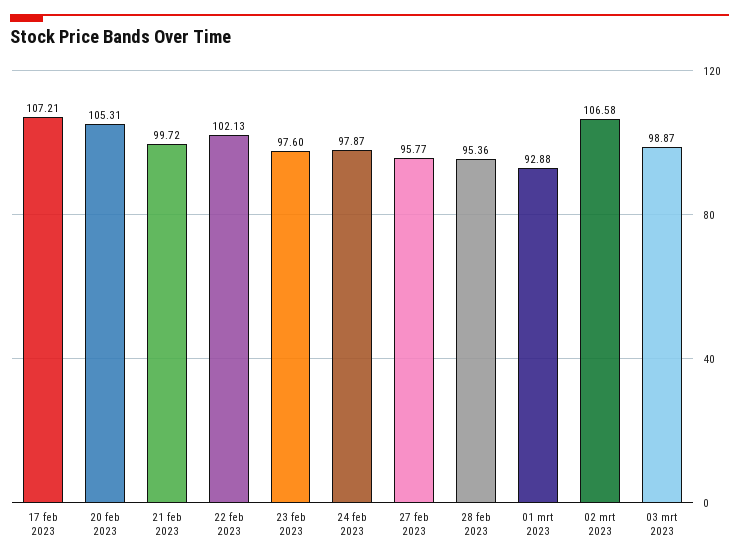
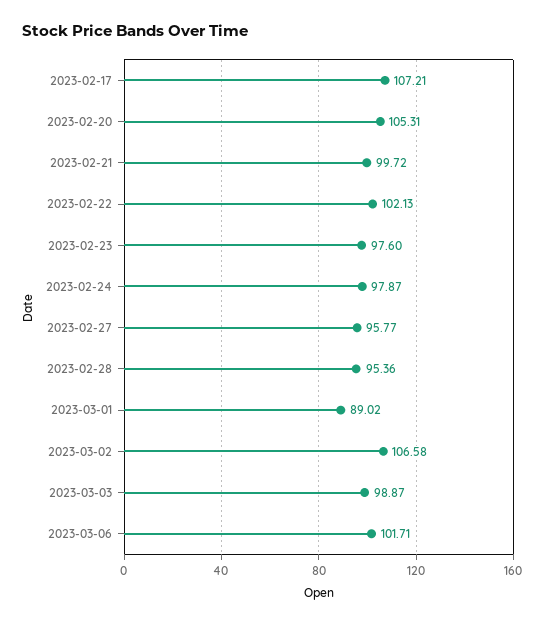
01 mrt 2023: 92.88 -> 89.02
2023-03-06: none -> 101.71

